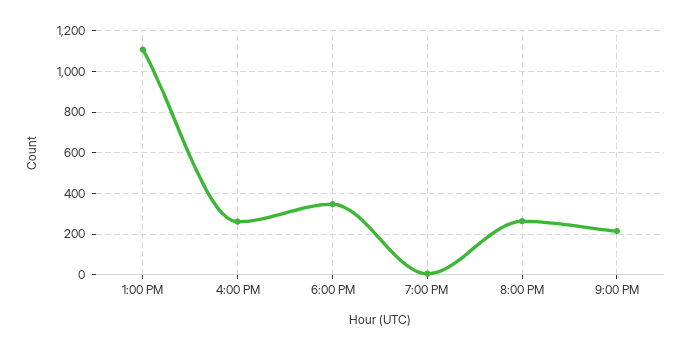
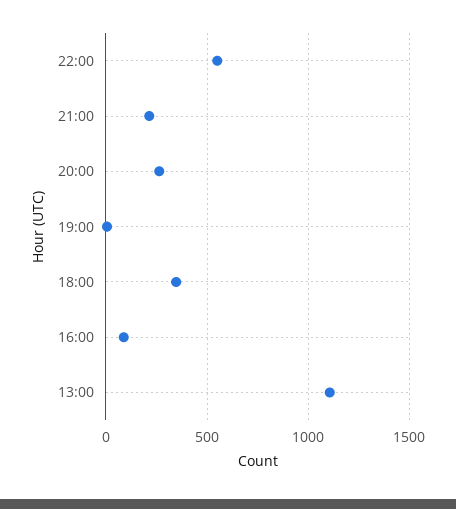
4:00 PM: 250 -> 100
22:00: none -> 550

